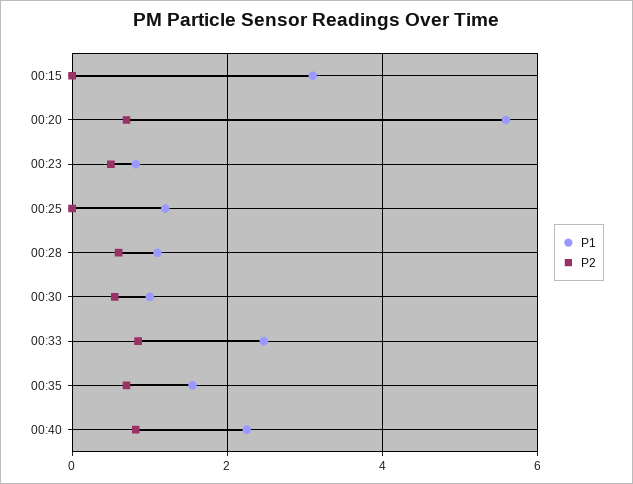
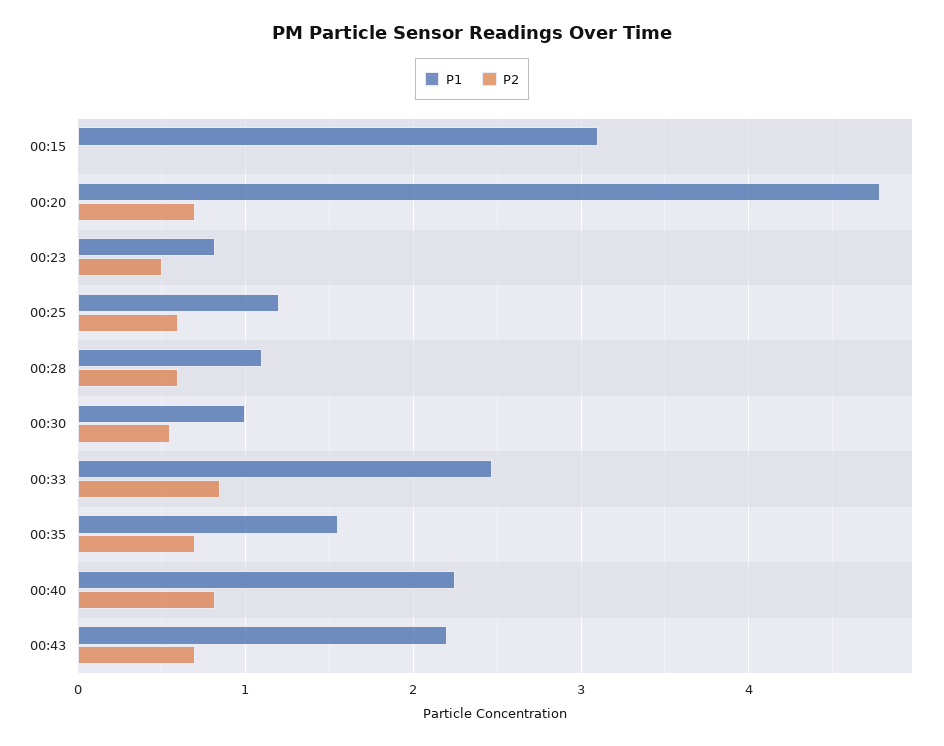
P1, 00:20: 5.6 -> 4.8
P2, 00:25: 0 -> 0.6
P1, 00:43: none -> 2.2
P2, 00:43: none -> 0.7

